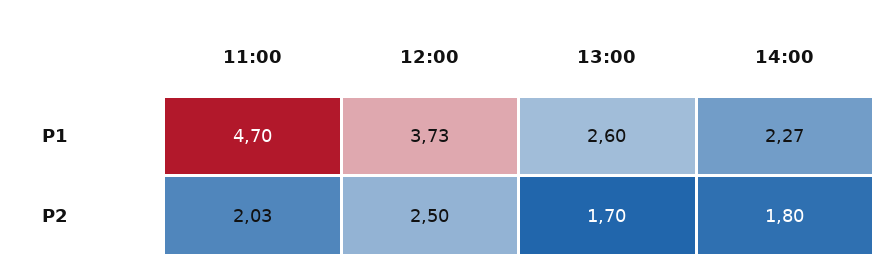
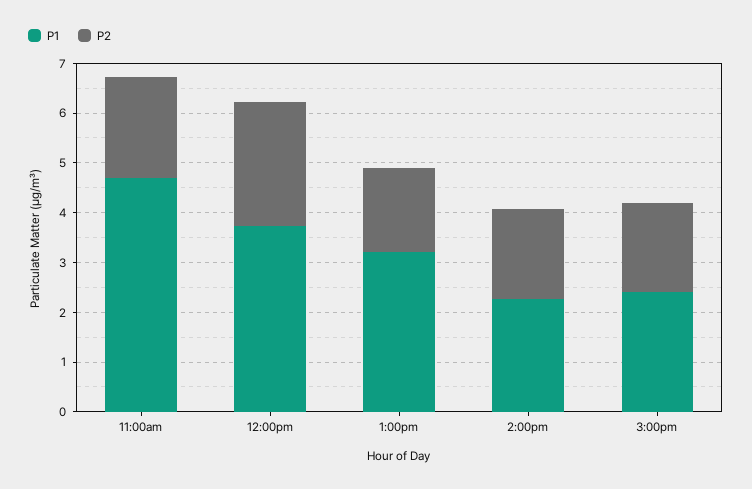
P1, 13:00: 2.6 -> 3.2
P1, 3:00pm: none -> 2.4
P2, 3:00pm: none -> 1.8

